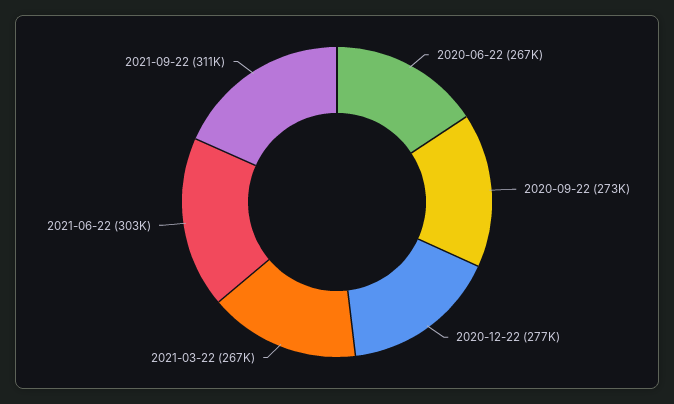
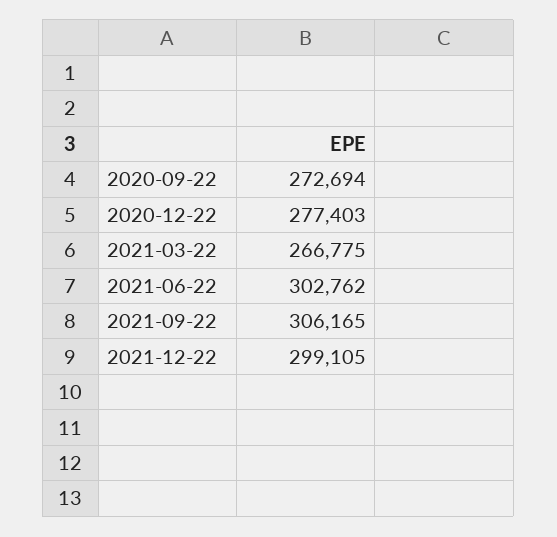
2020-06-22: 267000 -> none
2021-09-22: 311000 -> 306165
2021-12-22: none -> 299105

